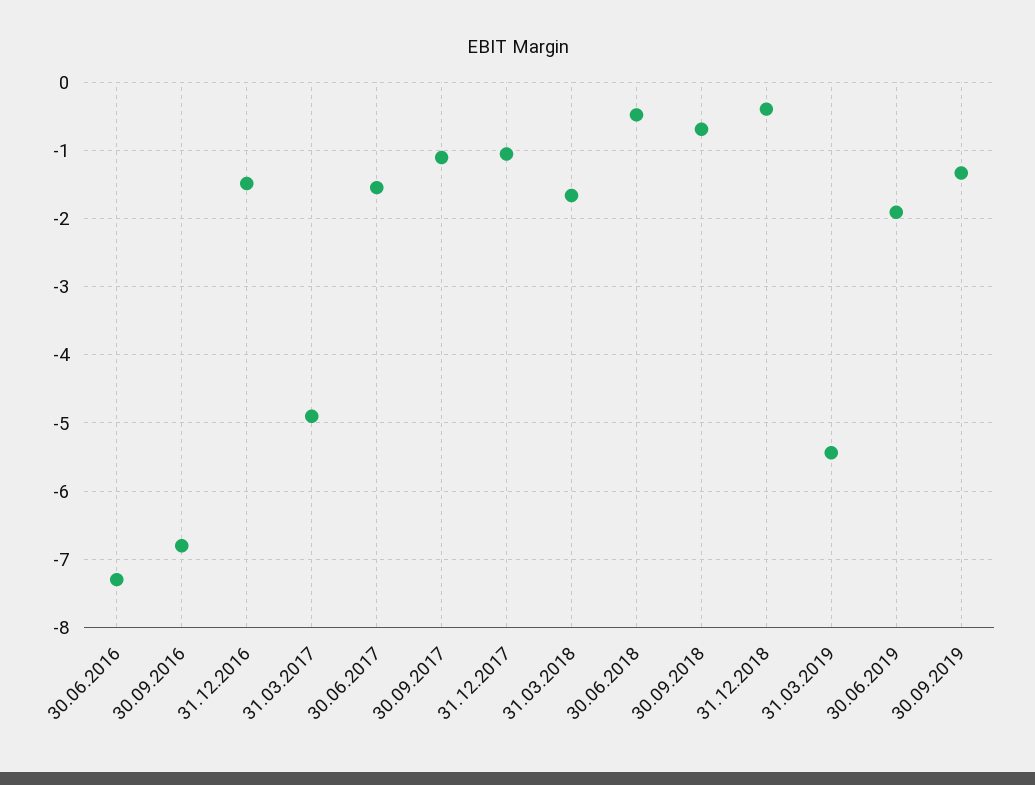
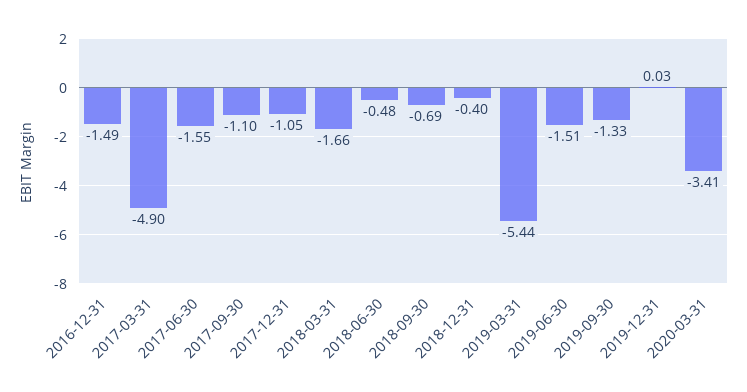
30.06.2016: -7.3 -> none
30.09.2016: -6.8 -> none
30.06.2019: -1.9 -> -1.51
2019-12-31: none -> 0.03
2020-03-31: none -> -3.41

